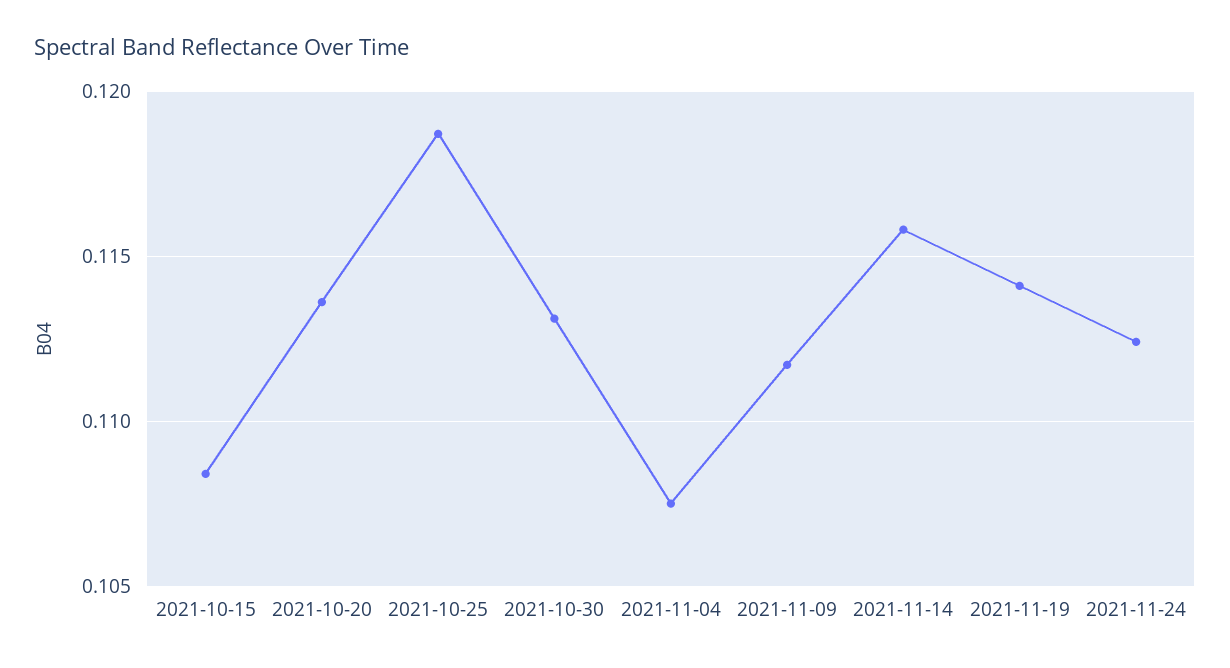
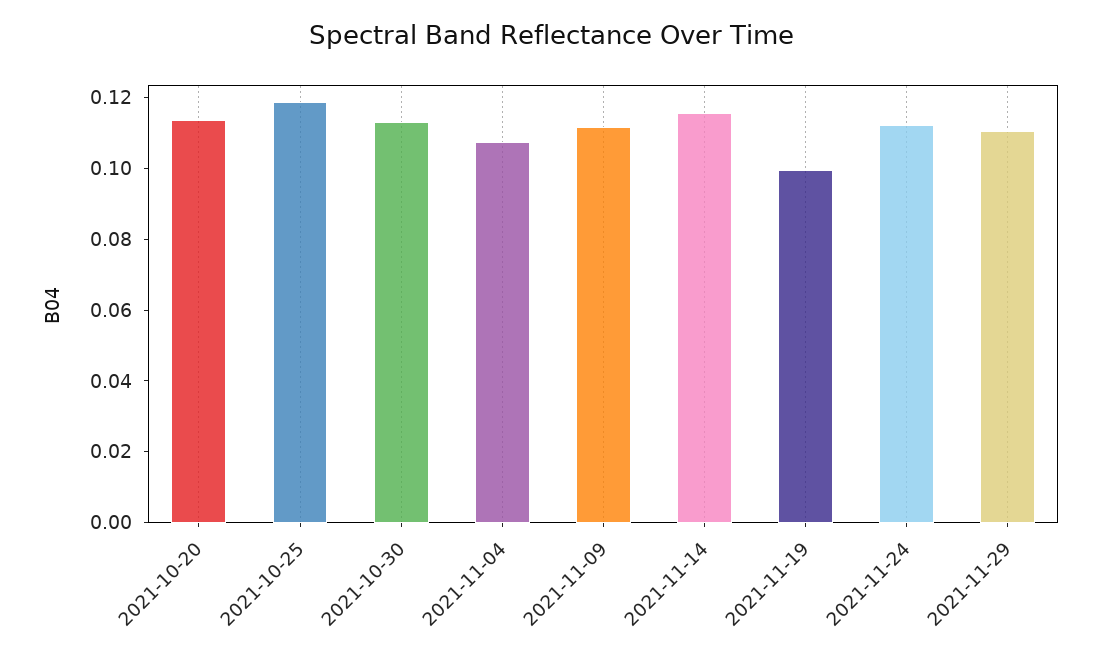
2021-10-15: 0.1085 -> none
2021-11-19: 0.114 -> 0.1
2021-11-29: none -> 0.11

